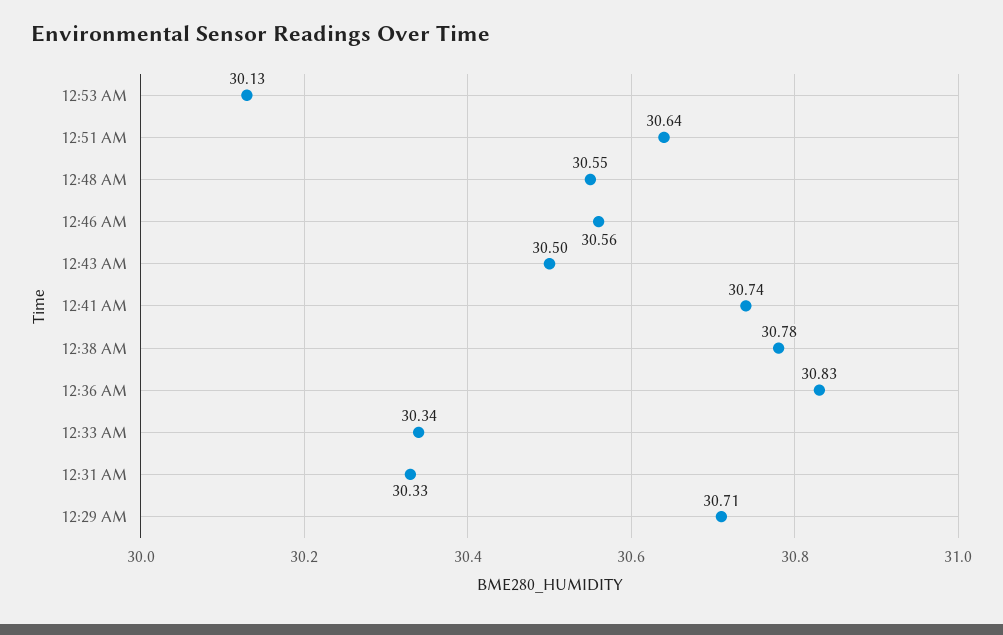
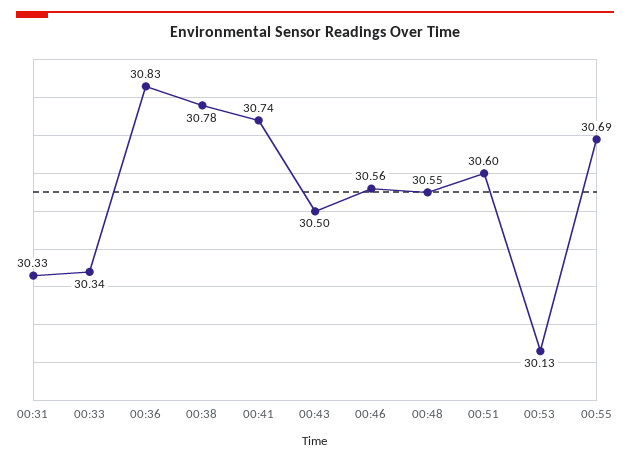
12:51 AM: 30.64 -> 30.6
12:29 AM: 30.71 -> none
00:55: none -> 30.69

